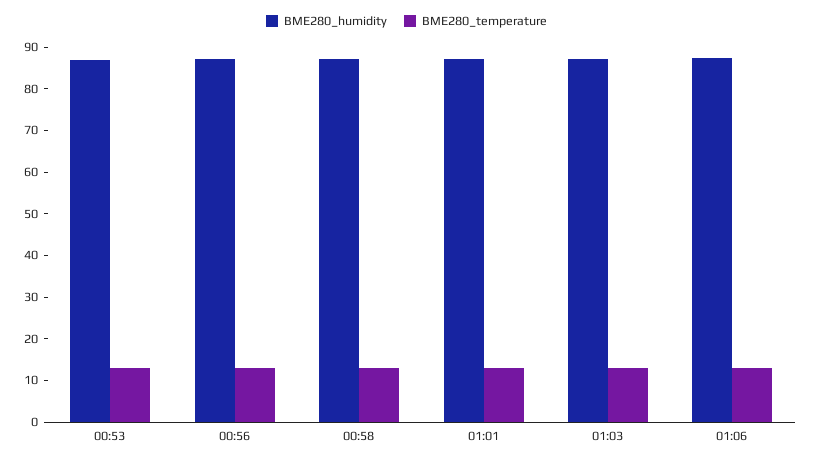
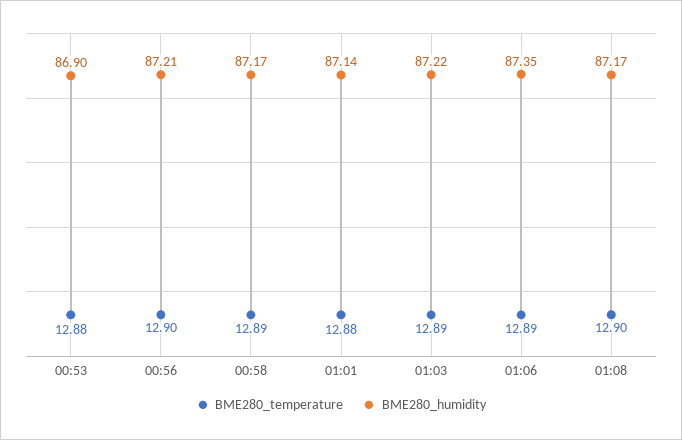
BME280_temperature, 01:08: none -> 12.9
BME280_humidity, 01:08: none -> 87.17

